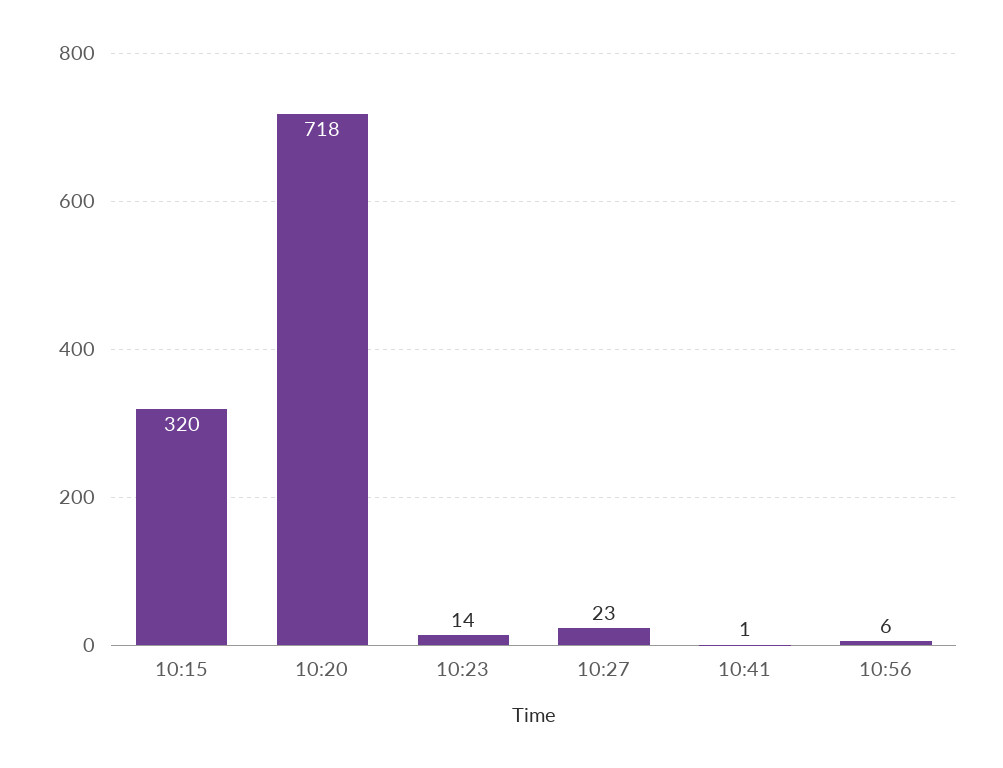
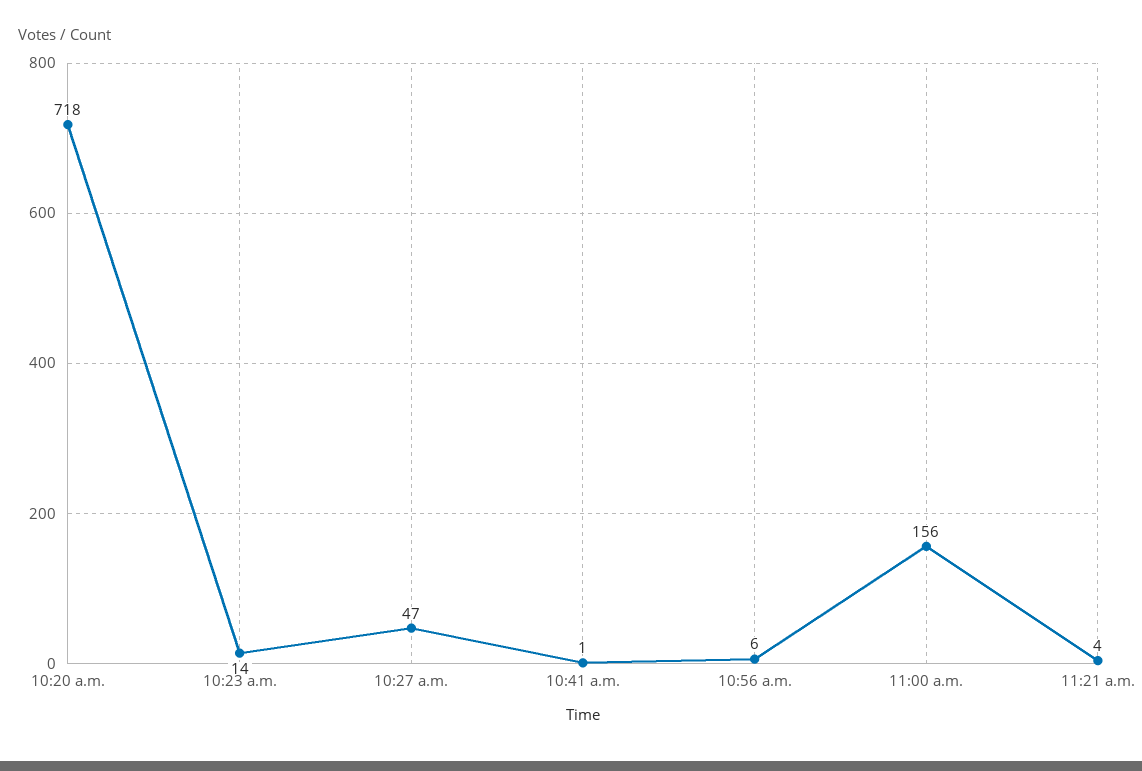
10:15: 320 -> none
10:27: 23 -> 47
11:00 a.m.: none -> 156
11:21 a.m.: none -> 4

